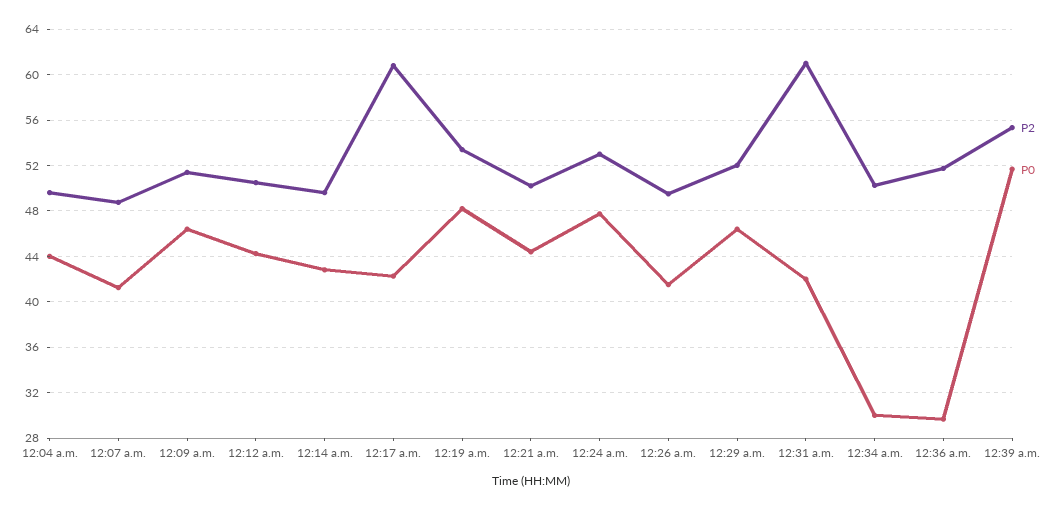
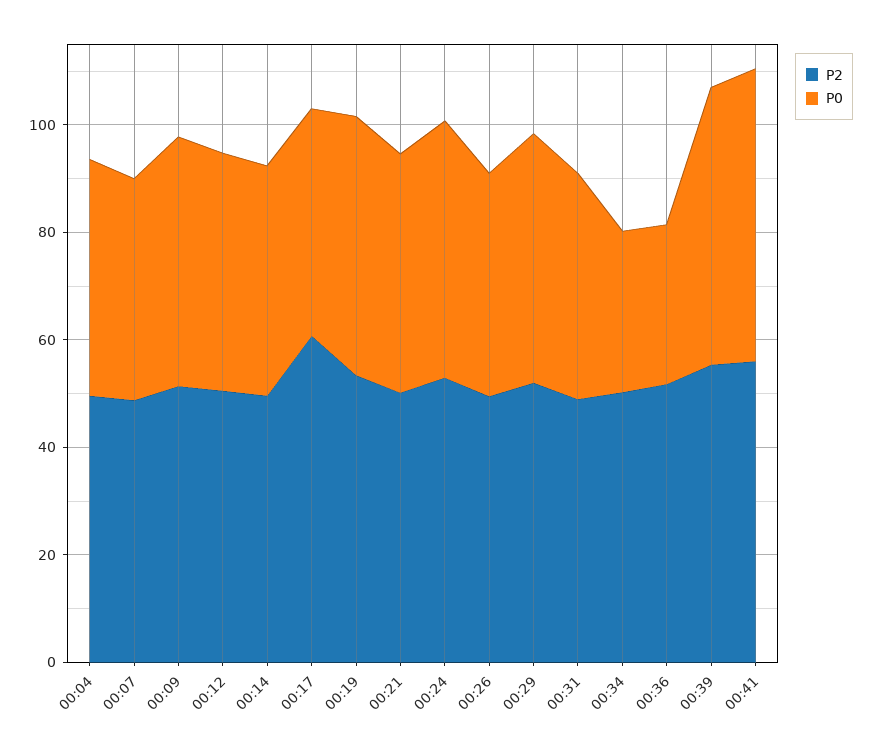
P2, 12:31 a.m.: 61 -> 50
P2, 00:41: none -> 55
P0, 00:41: none -> 55

